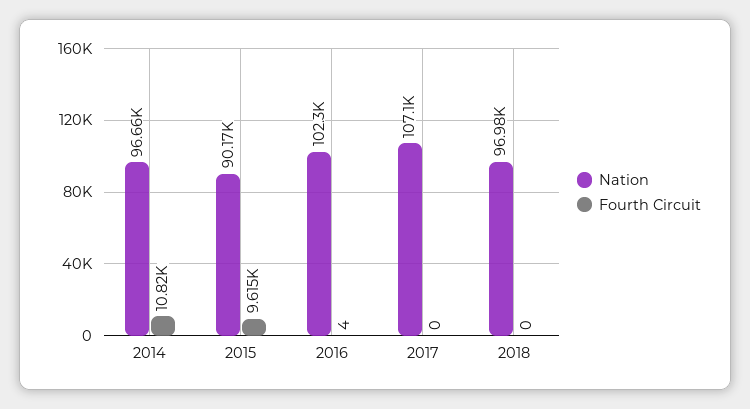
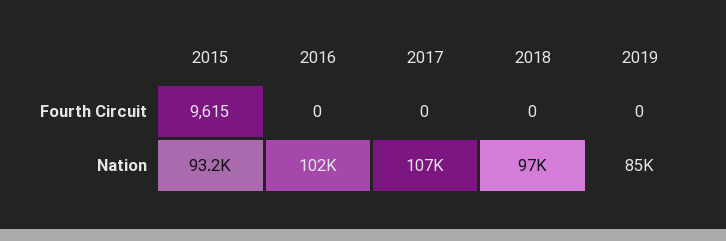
Nation, 2014: 96660 -> none
Fourth Circuit, 2014: 10820 -> none
Nation, 2015: 90170 -> 93200
Fourth Circuit, 2016: 4 -> 0
Fourth Circuit, 2019: none -> 0
Nation, 2019: none -> 85000

